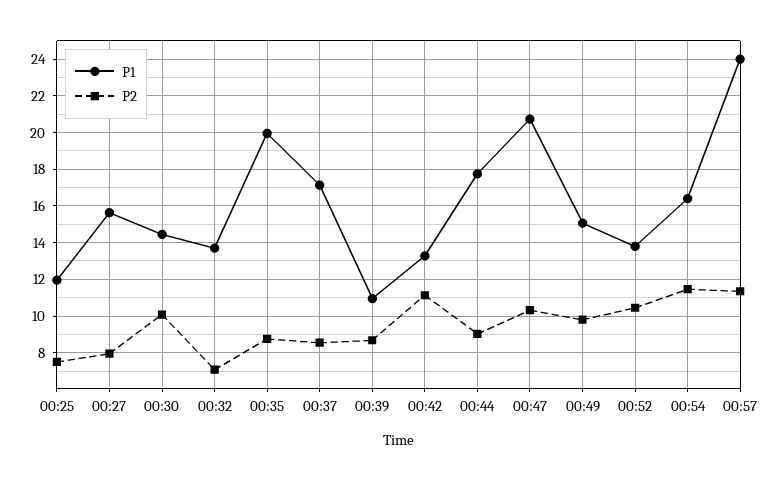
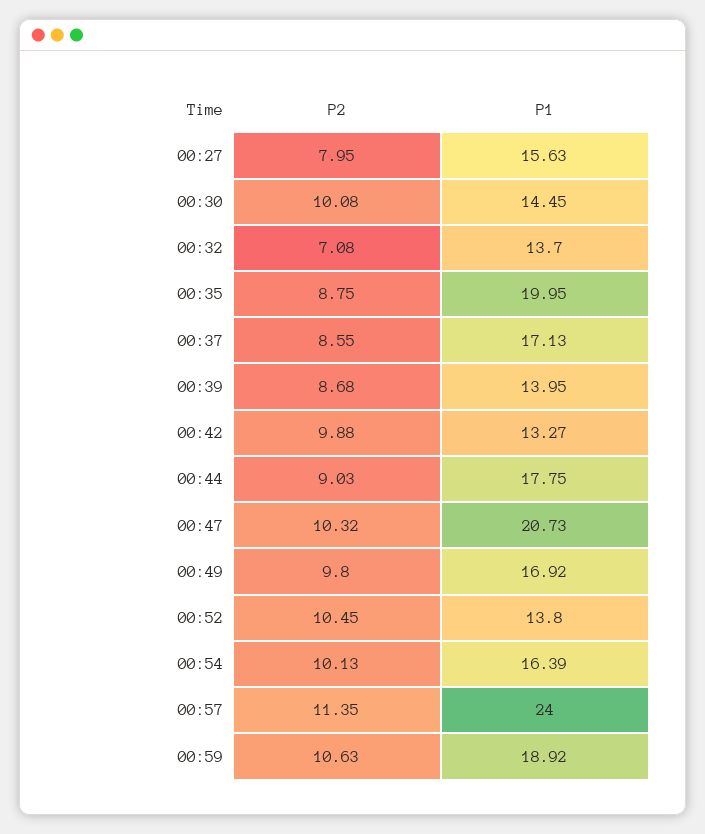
P1, 00:25: 12 -> none
P2, 00:25: 7.5 -> none
P1, 00:39: 11 -> 13.95
P2, 00:42: 11 -> 9.88
P1, 00:49: 15 -> 16.92
P2, 00:54: 11.5 -> 10.13
P2, 00:59: none -> 10.63
P1, 00:59: none -> 18.92

